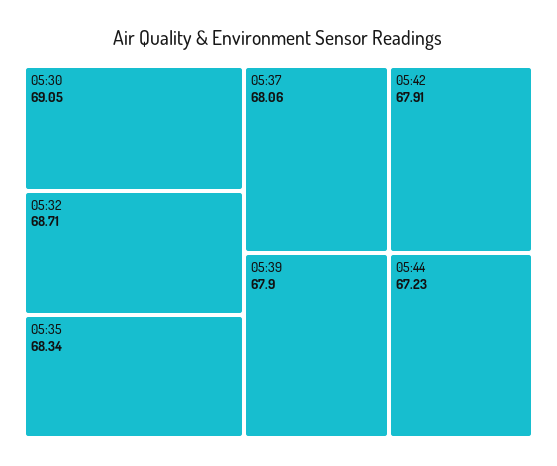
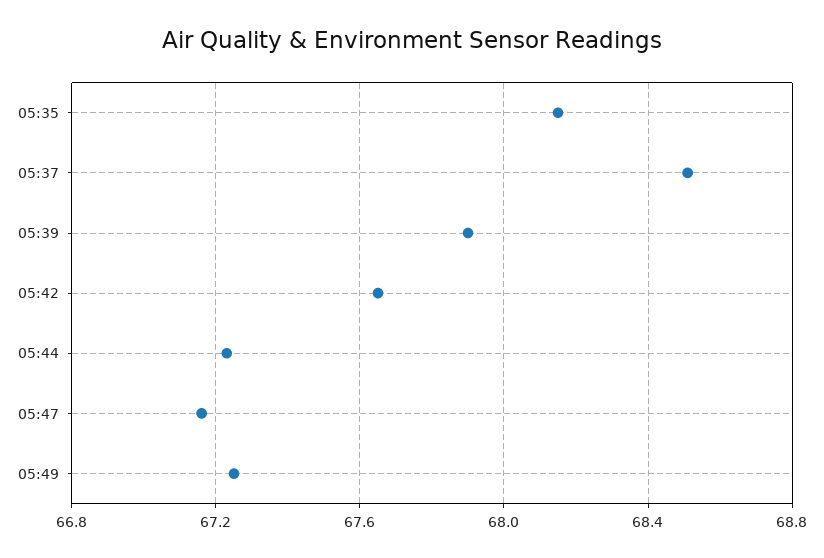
05:30: 69.05 -> none
05:32: 68.71 -> none
05:35: 68.34 -> 68.15
05:37: 68.06 -> 68.5
05:42: 67.91 -> 67.65
05:47: none -> 67.15
05:49: none -> 67.25

